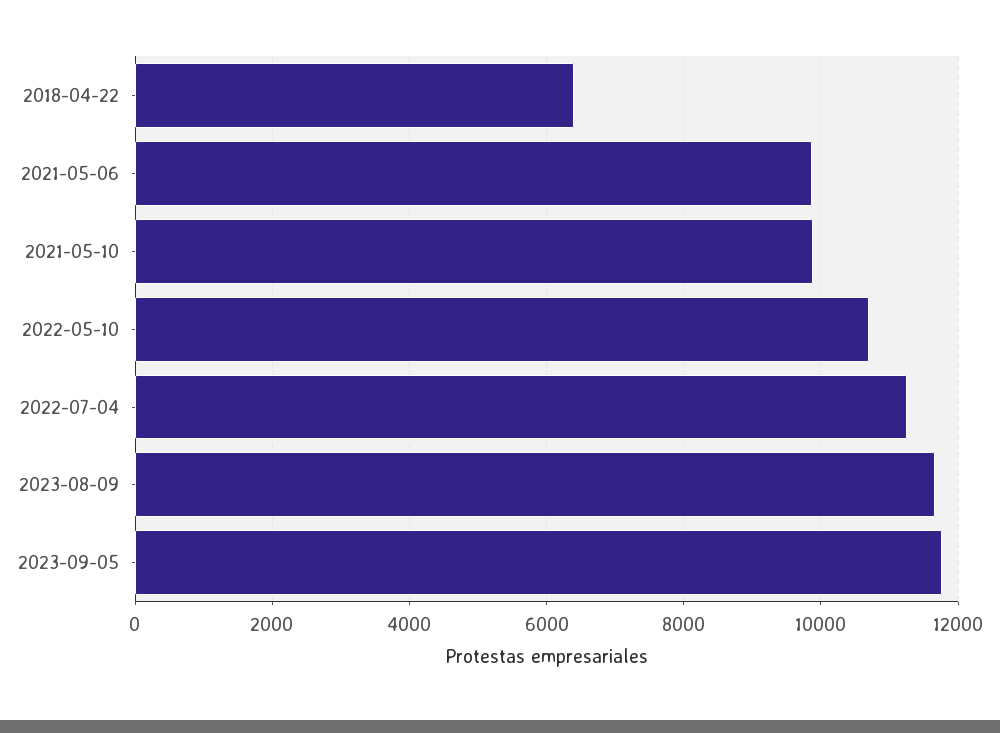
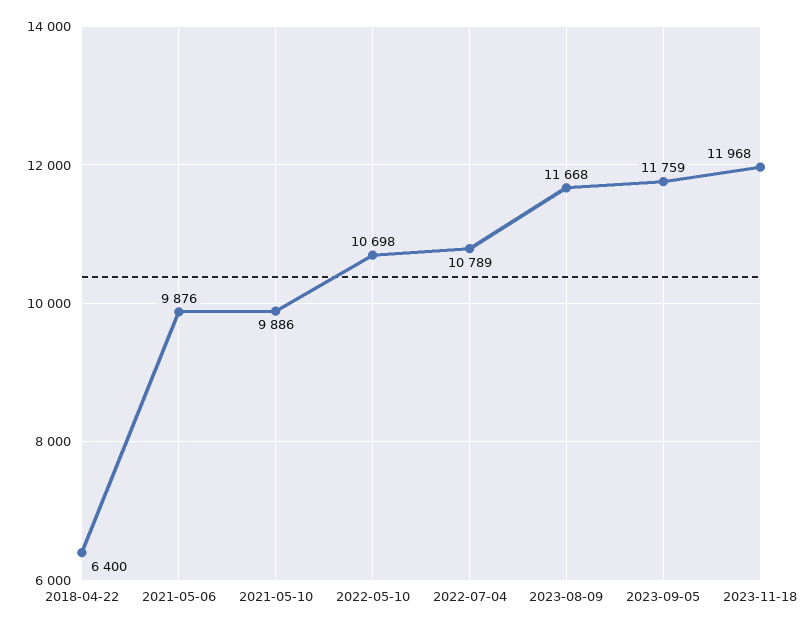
2022-07-04: 11200 -> 10789
2023-11-18: none -> 11968

